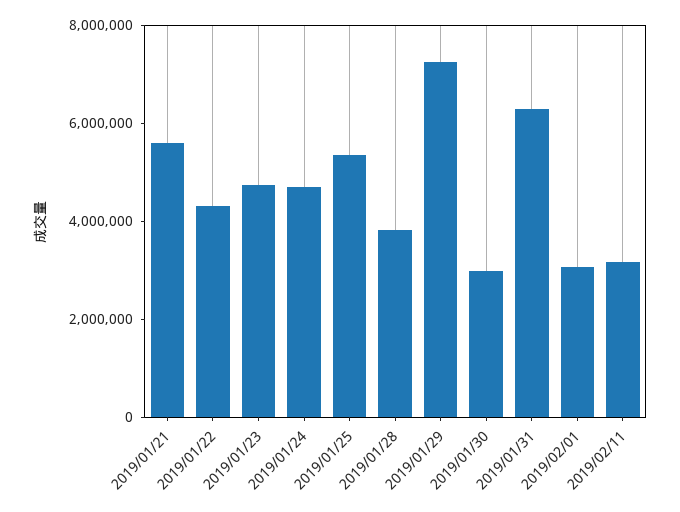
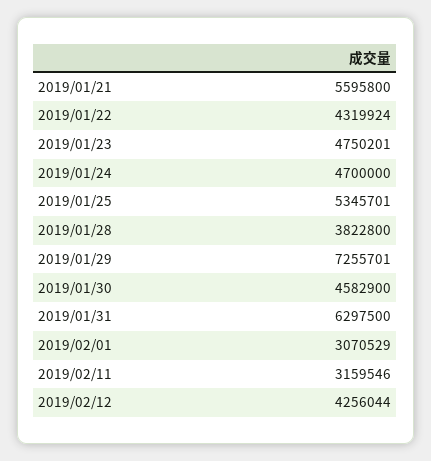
2019/01/30: 3000000 -> 4582900
2019/02/12: none -> 4256044

